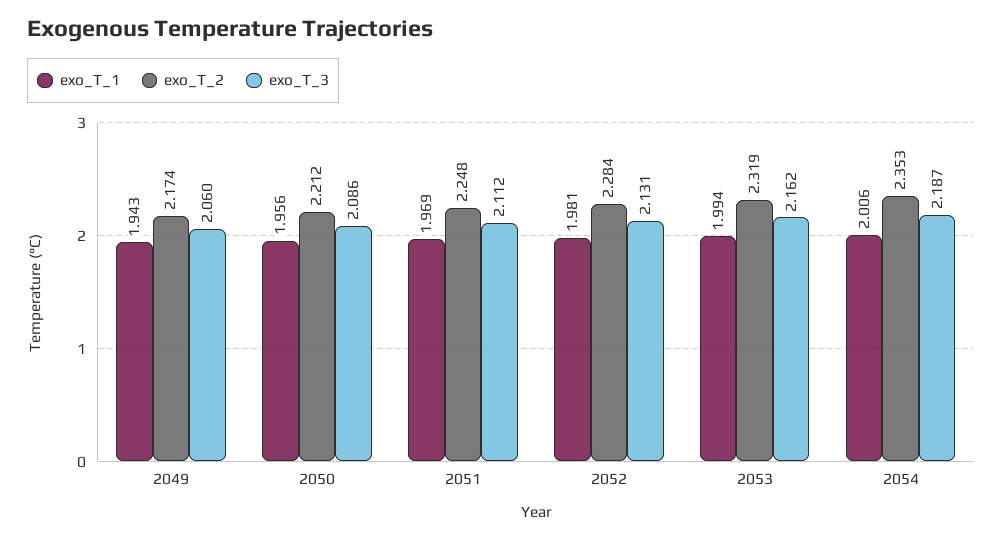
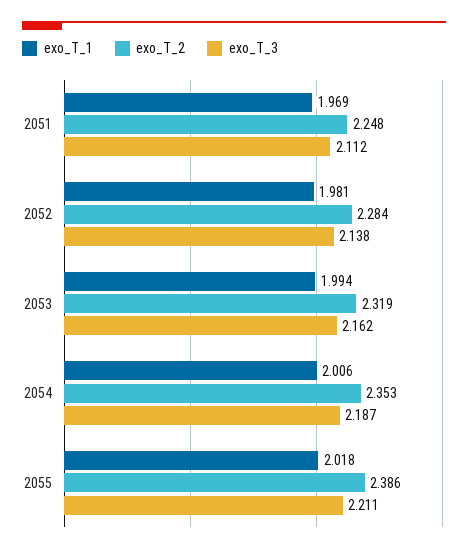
exo_T_1, 2049: 1.943 -> none
exo_T_2, 2049: 2.174 -> none
exo_T_3, 2049: 2.06 -> none
exo_T_1, 2050: 1.956 -> none
exo_T_2, 2050: 2.212 -> none
exo_T_3, 2050: 2.086 -> none
exo_T_3, 2052: 2.131 -> 2.138
exo_T_1, 2055: none -> 2.018
exo_T_2, 2055: none -> 2.386
exo_T_3, 2055: none -> 2.211

